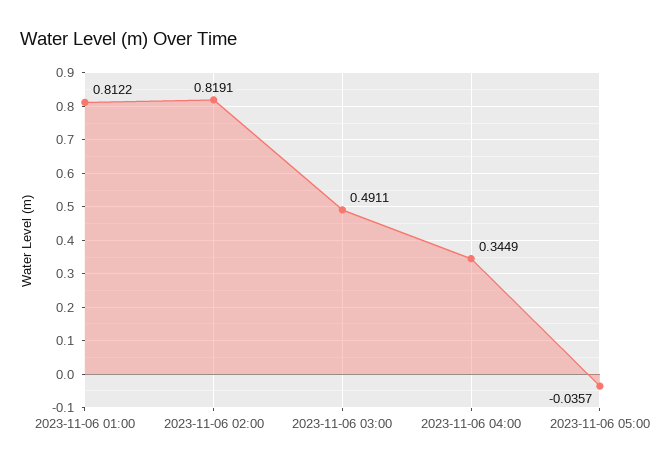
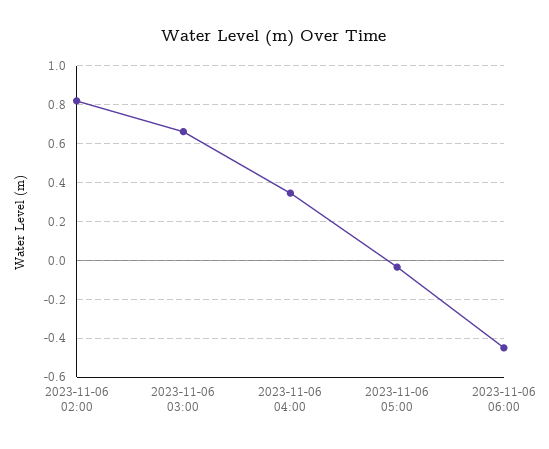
2023-11-06 01:00: 0.8122 -> none
2023-11-06 03:00: 0.4911 -> 0.65
2023-11-06 06:00: none -> -0.45

